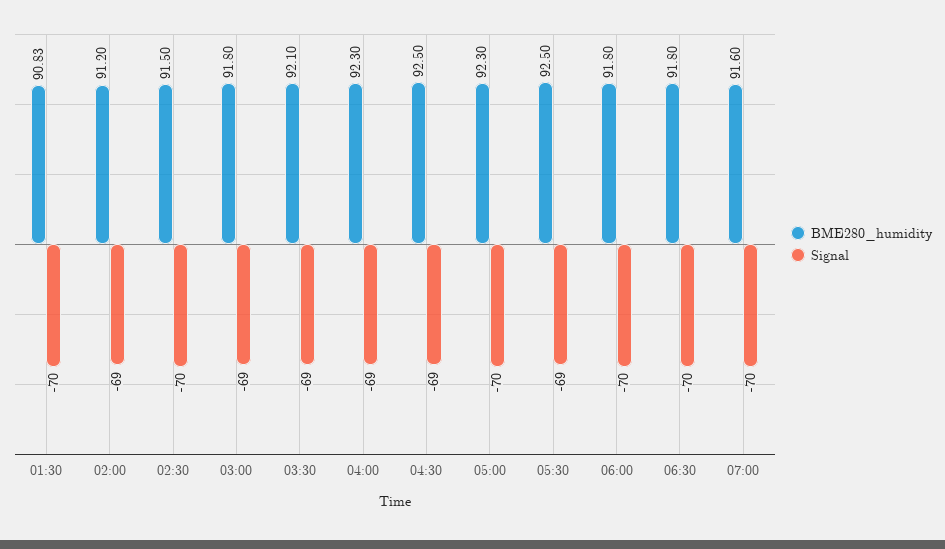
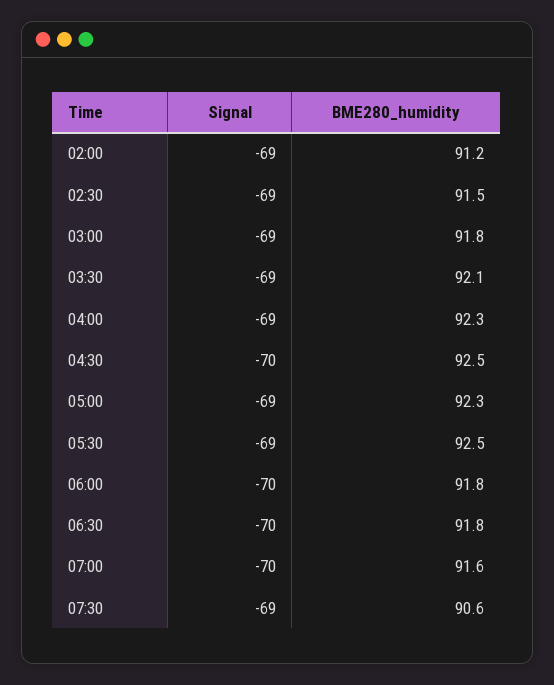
BME280_humidity, 01:30: 90.83 -> none
Signal, 01:30: -70 -> none
Signal, 02:30: -70 -> -69
Signal, 04:30: -69 -> -70
Signal, 05:00: -70 -> -69
Signal, 07:30: none -> -69
BME280_humidity, 07:30: none -> 90.6

